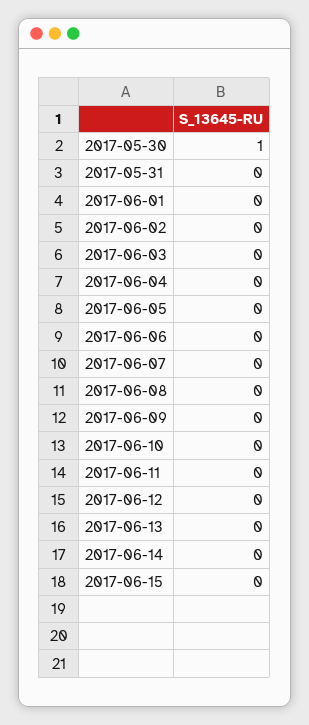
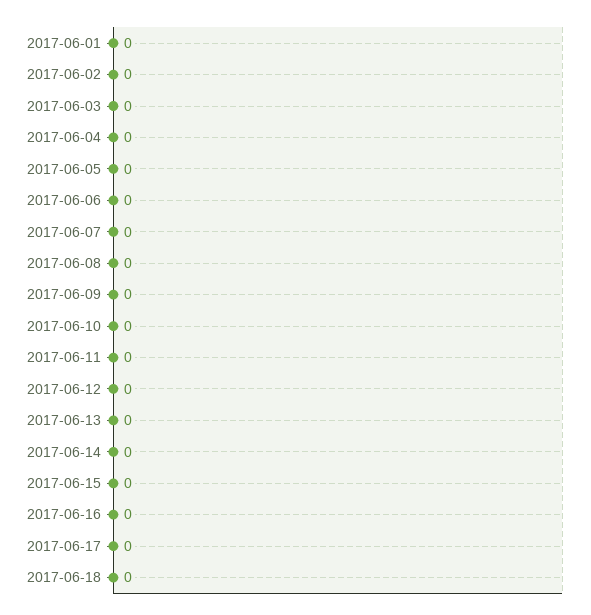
2017-05-30: 1 -> none
2017-05-31: 0 -> none
2017-06-16: none -> 0
2017-06-17: none -> 0
2017-06-18: none -> 0

